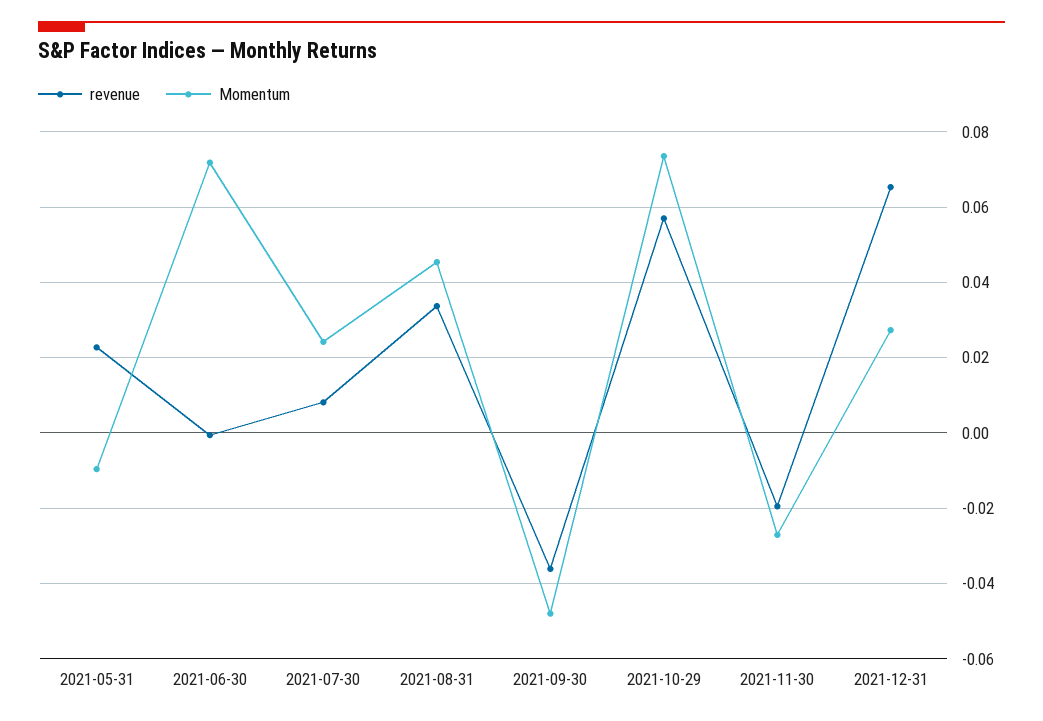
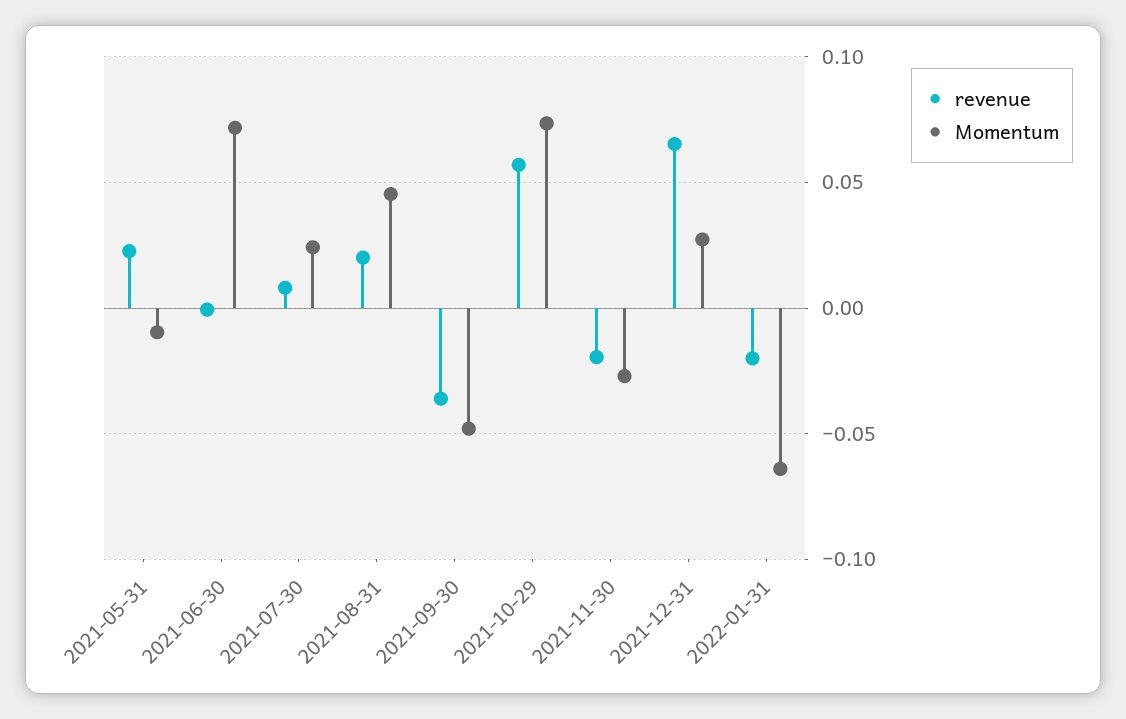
revenue, 2021-08-31: 0.034 -> 0.02
revenue, 2022-01-31: none -> -0.02
Momentum, 2022-01-31: none -> -0.065

